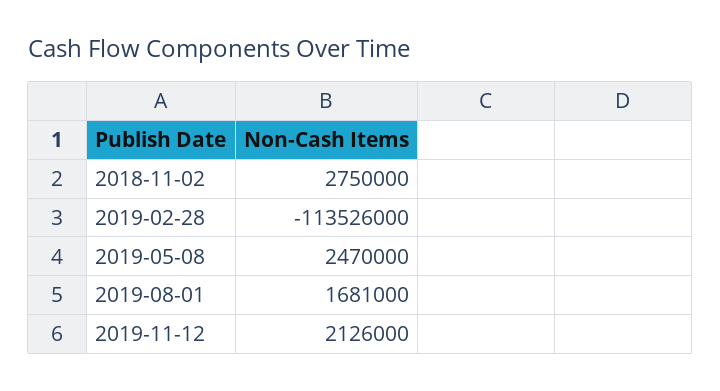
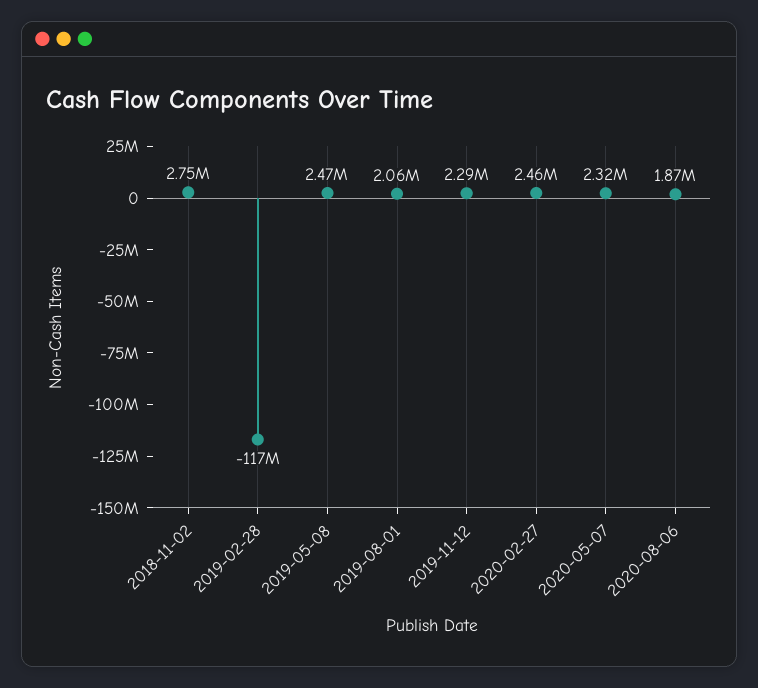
2019-02-28: -113526000 -> -117000000
2019-08-01: 1681000 -> 2060000
2019-11-12: 2126000 -> 2290000
2020-02-27: none -> 2460000
2020-05-07: none -> 2320000
2020-08-06: none -> 1870000

